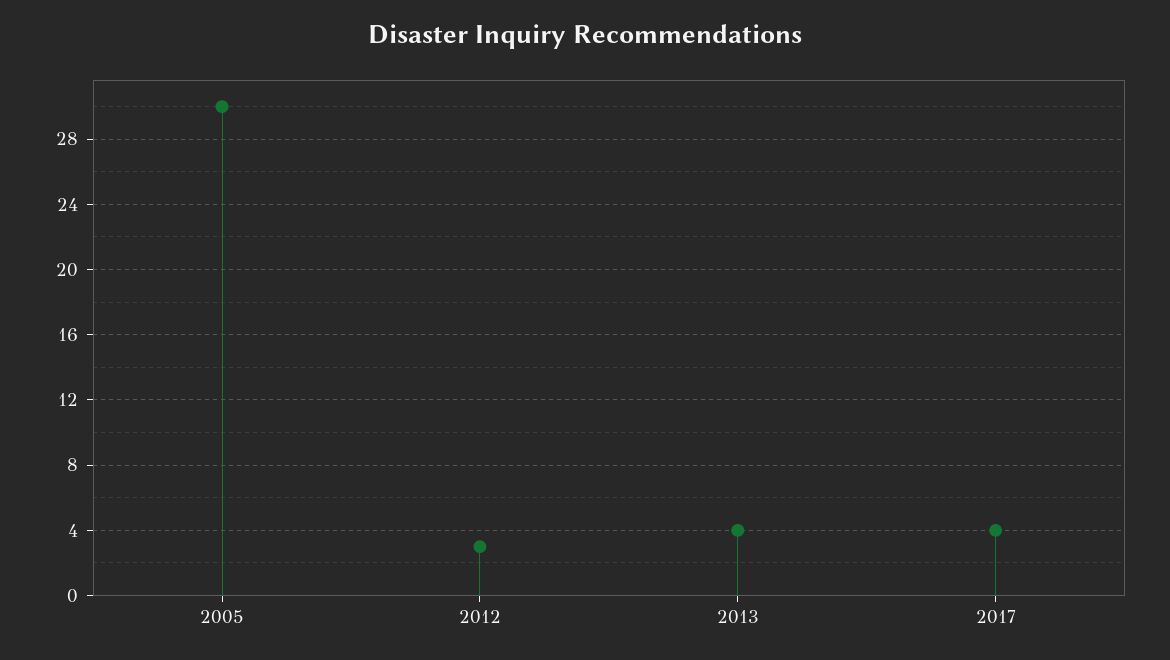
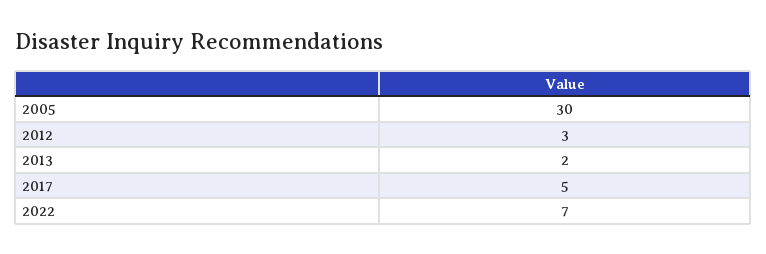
2013: 4 -> 2
2017: 4 -> 5
2022: none -> 7

